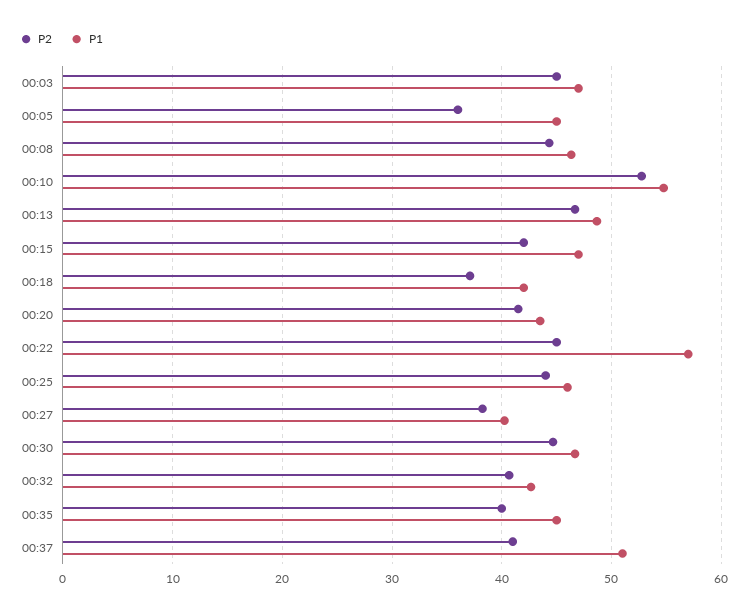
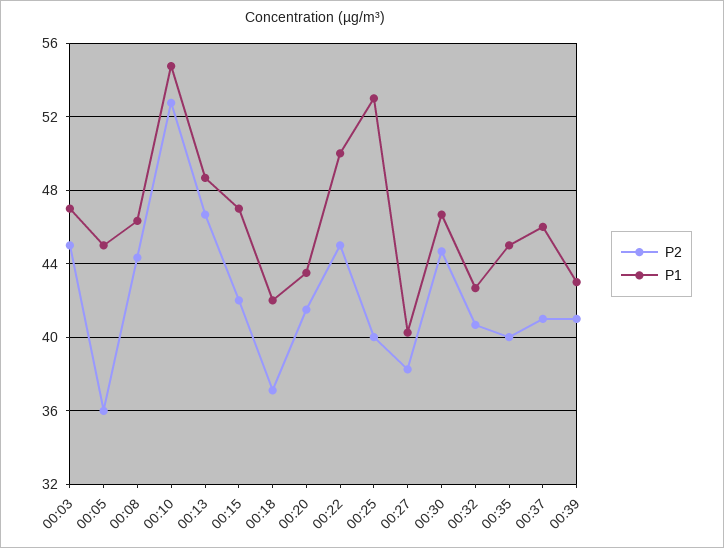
P1, 00:22: 57 -> 50
P2, 00:25: 44 -> 40
P1, 00:25: 46 -> 53
P1, 00:37: 51 -> 46
P2, 00:39: none -> 41
P1, 00:39: none -> 43

